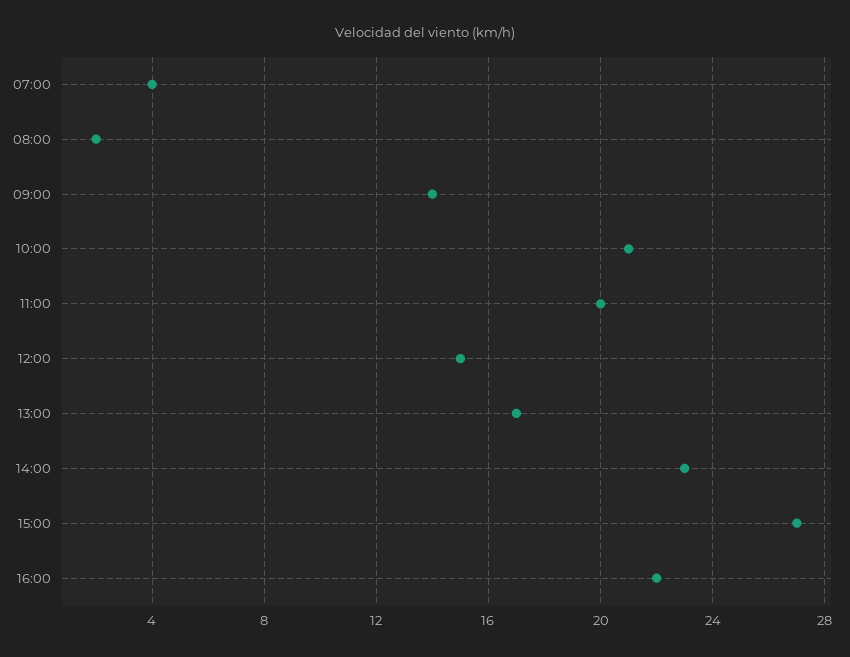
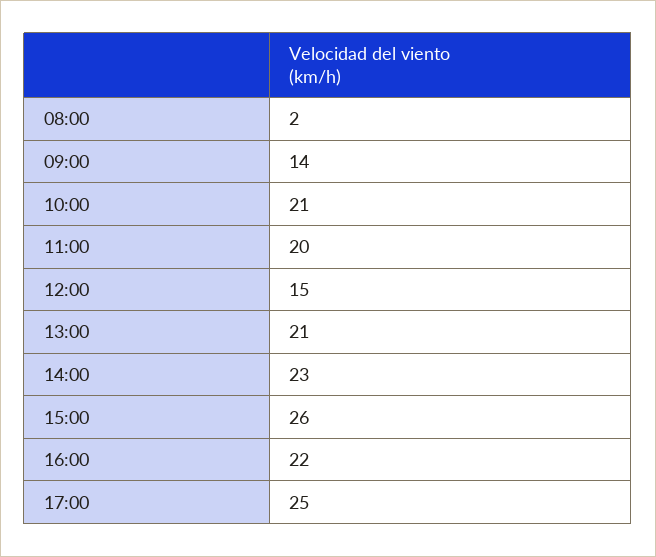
07:00: 4 -> none
13:00: 17 -> 21
15:00: 27 -> 26
17:00: none -> 25

